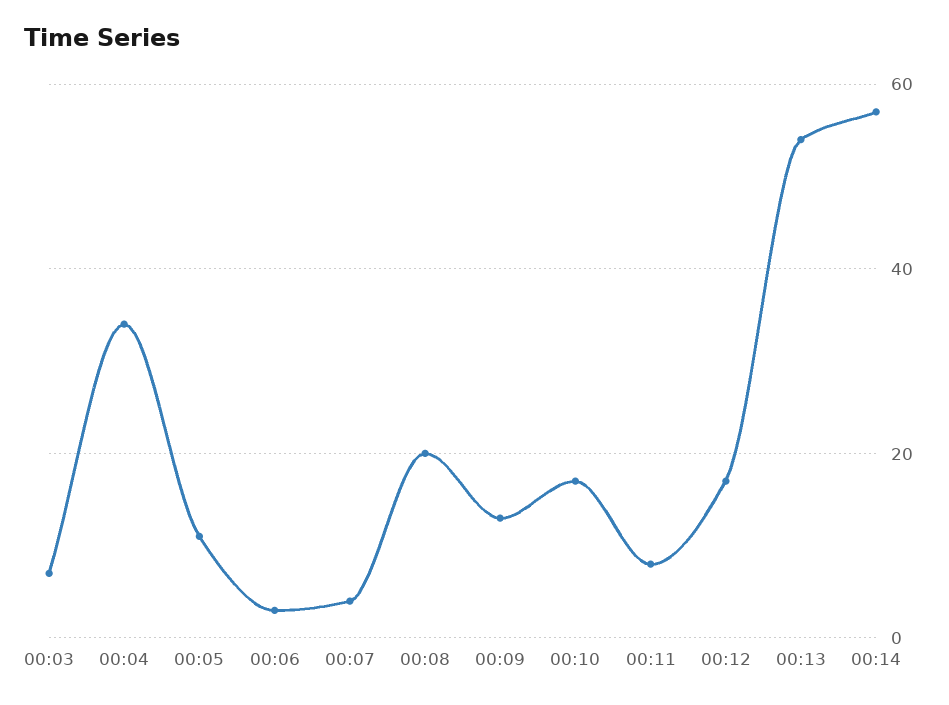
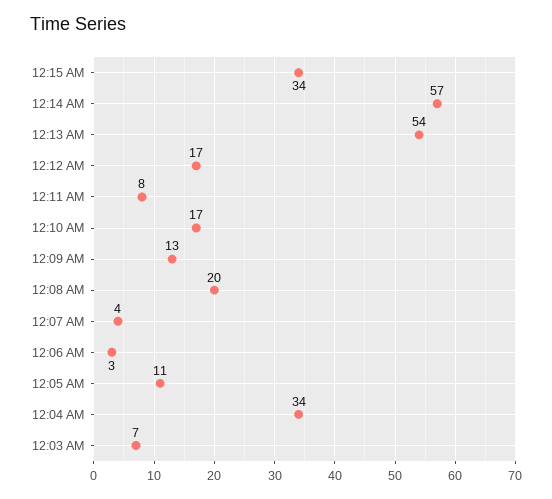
12:15 AM: none -> 34

